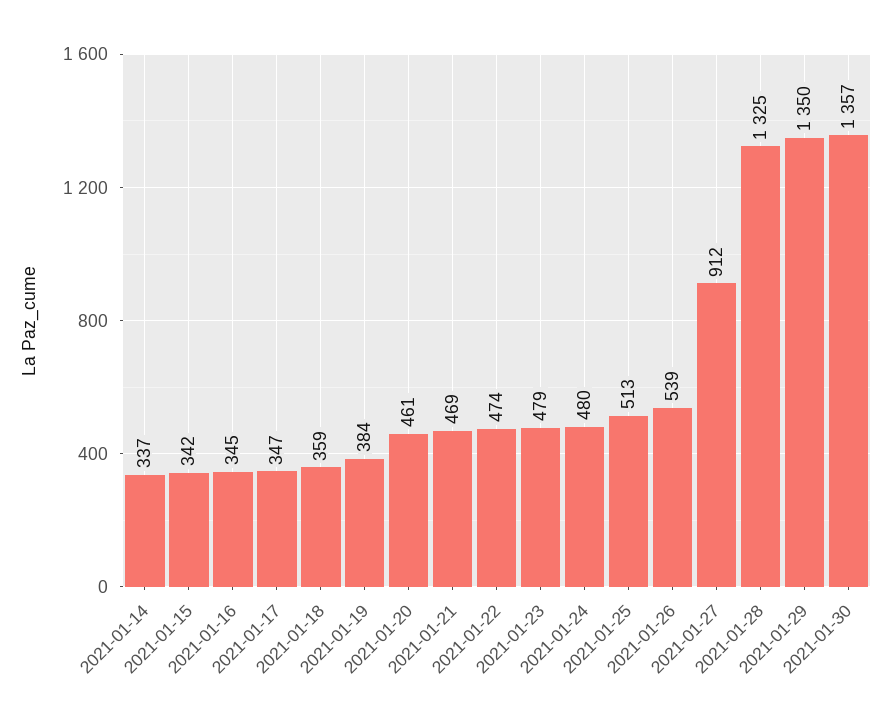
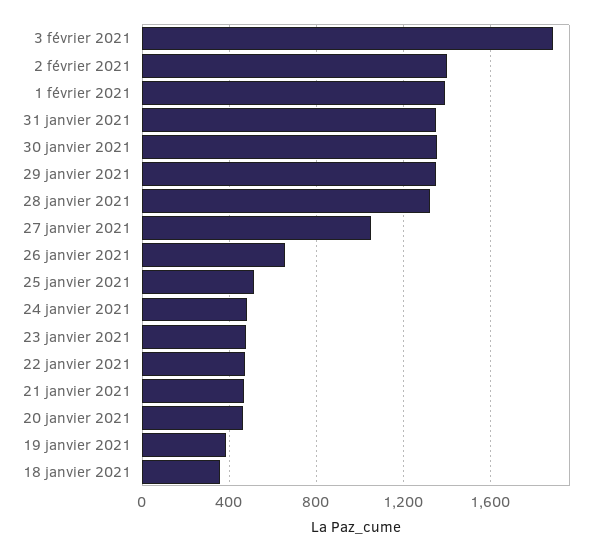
2021-01-14: 337 -> none
2021-01-15: 342 -> none
2021-01-16: 345 -> none
2021-01-17: 347 -> none
2021-01-26: 539 -> 650
2021-01-27: 912 -> 1050
3 février 2021: none -> 1900
2 février 2021: none -> 1400
1 février 2021: none -> 1400
31 janvier 2021: none -> 1350

